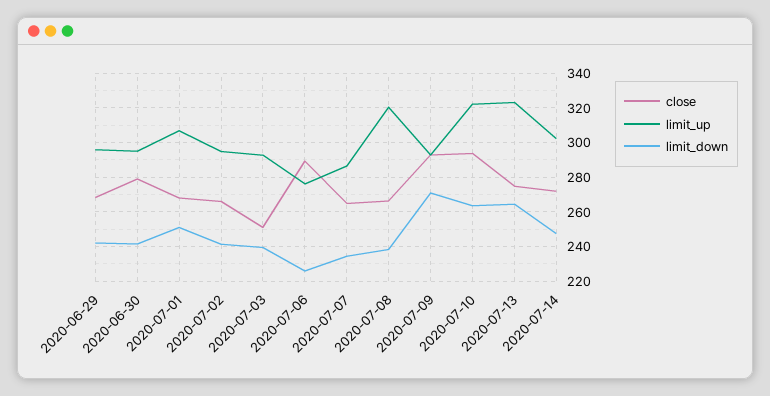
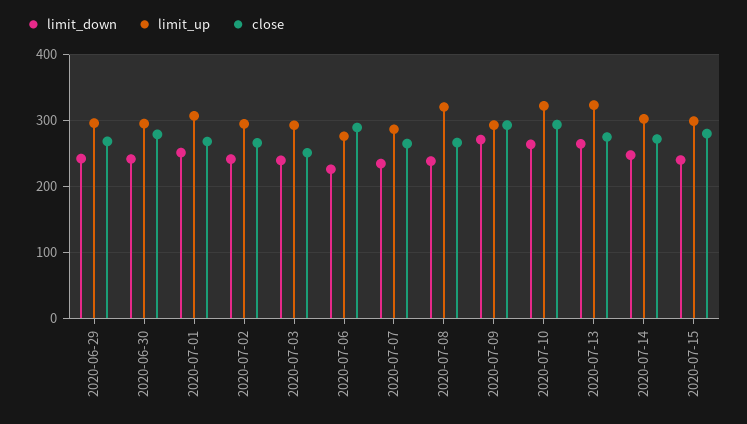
limit_down, 2020-07-15: none -> 240
limit_up, 2020-07-15: none -> 300
close, 2020-07-15: none -> 280

